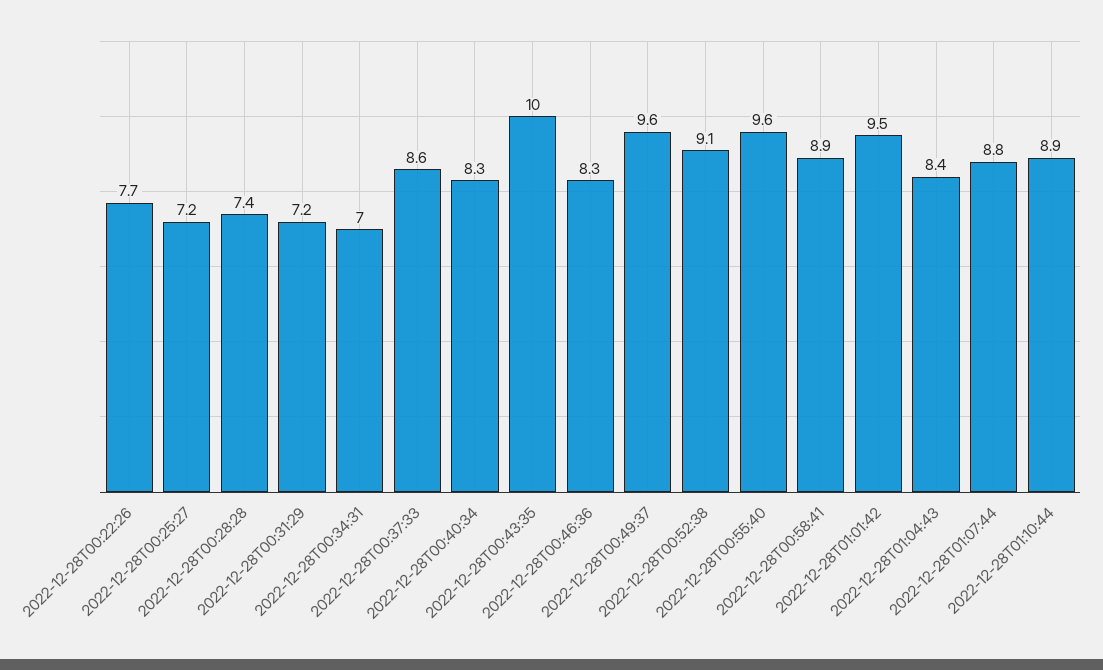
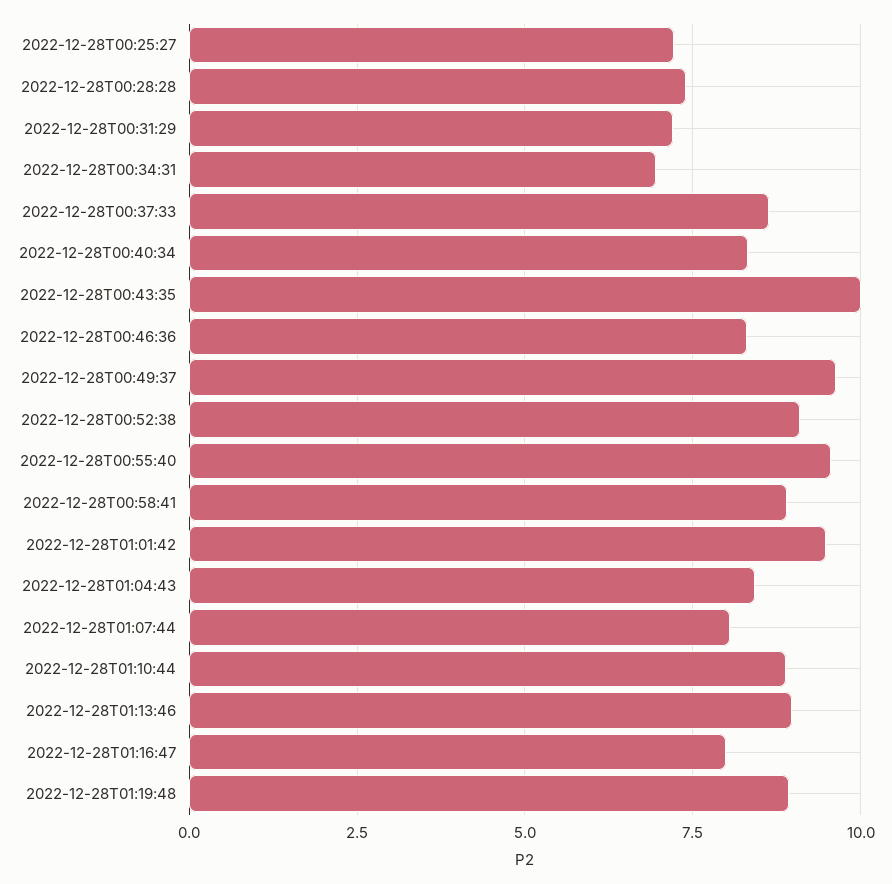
2022-12-28T00:22:26: 7.7 -> none
2022-12-28T01:07:44: 8.8 -> 8
2022-12-28T01:13:46: none -> 9
2022-12-28T01:16:47: none -> 8
2022-12-28T01:19:48: none -> 9

